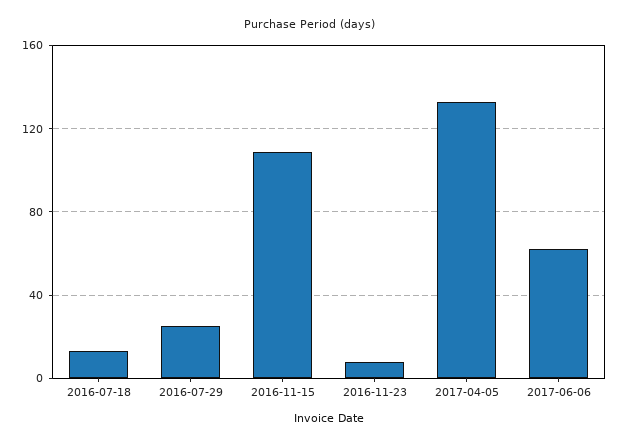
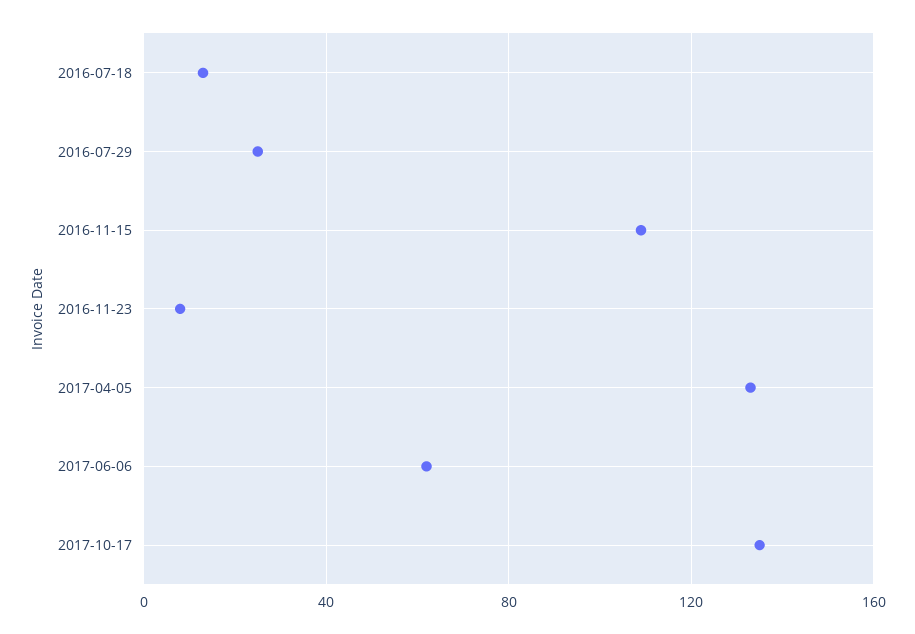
2017-10-17: none -> 135

